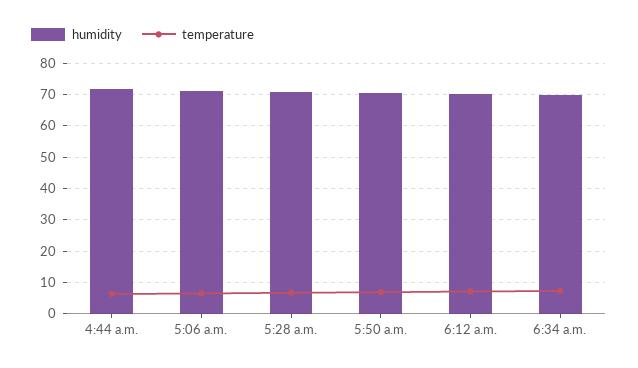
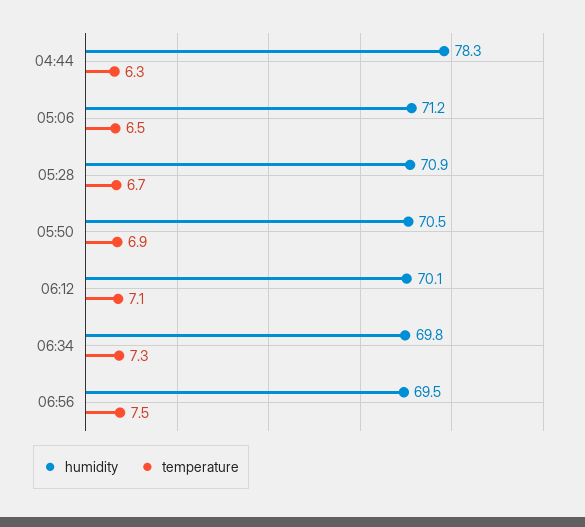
humidity, 4:44 a.m.: 72 -> 78.3
humidity, 06:56: none -> 69.5
temperature, 06:56: none -> 7.5

